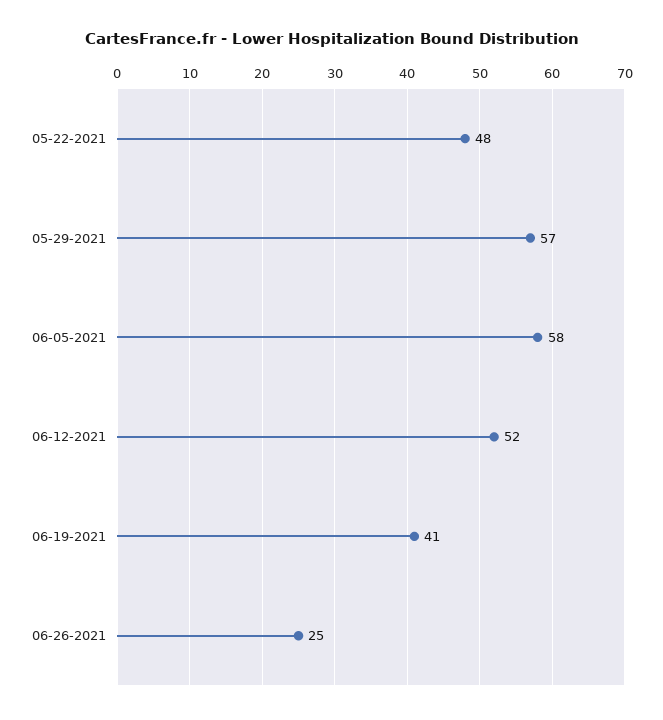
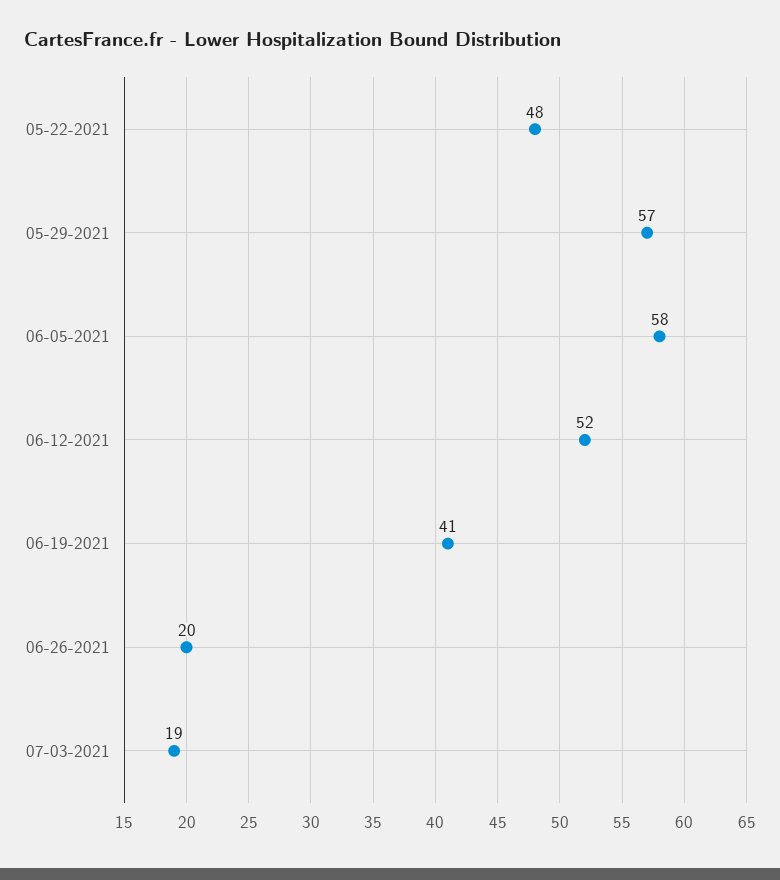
06-26-2021: 25 -> 20
07-03-2021: none -> 19

